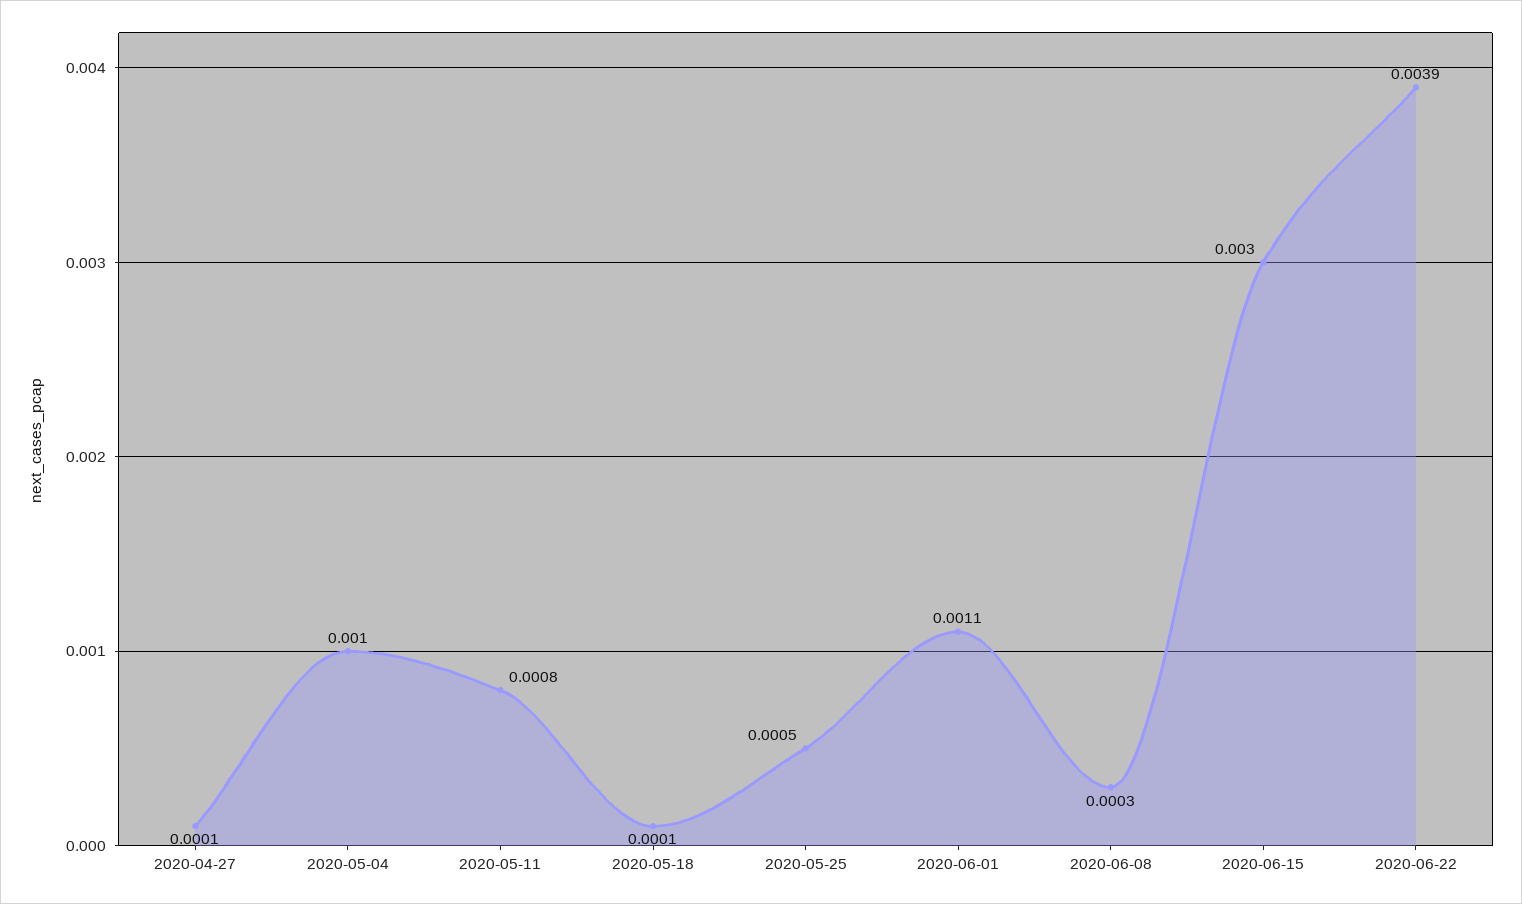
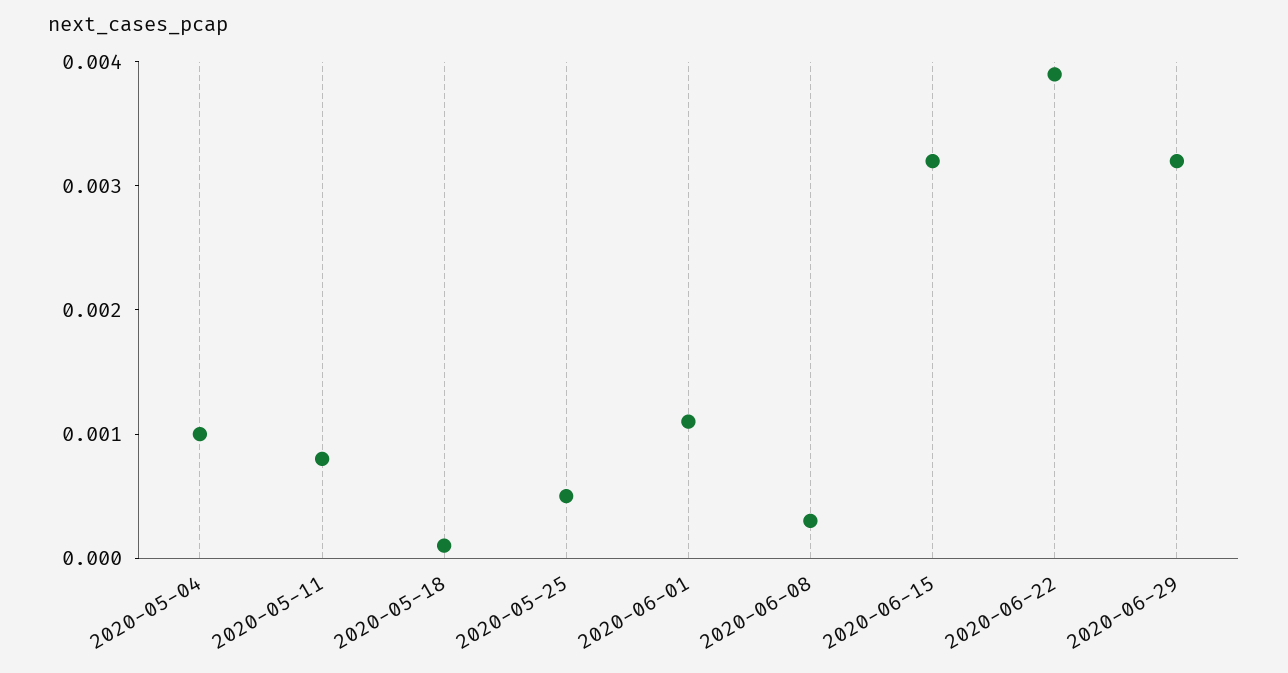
2020-04-27: 0.0001 -> none
2020-06-15: 0.003 -> 0.0032
2020-06-29: none -> 0.0032

